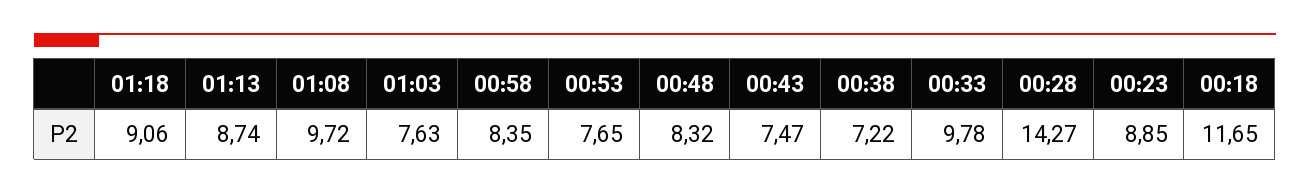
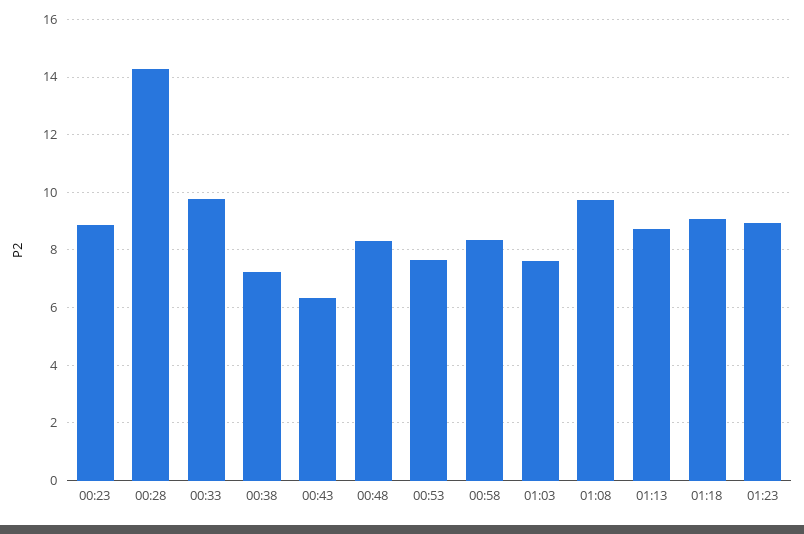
00:43: 7.47 -> 6.25
00:18: 11.65 -> none
01:23: none -> 9

